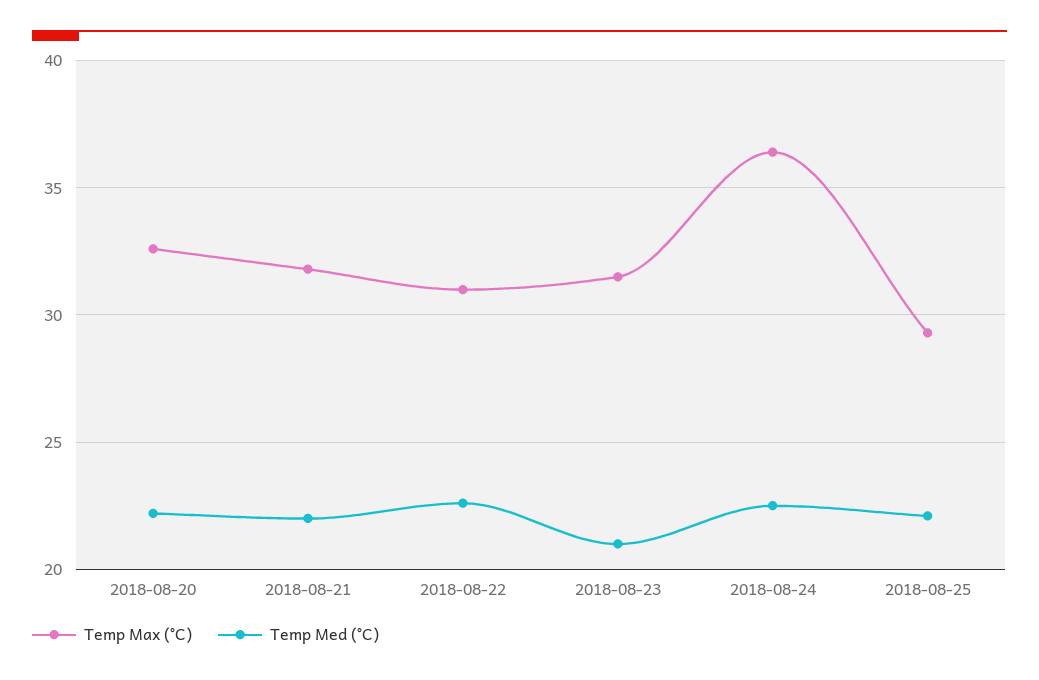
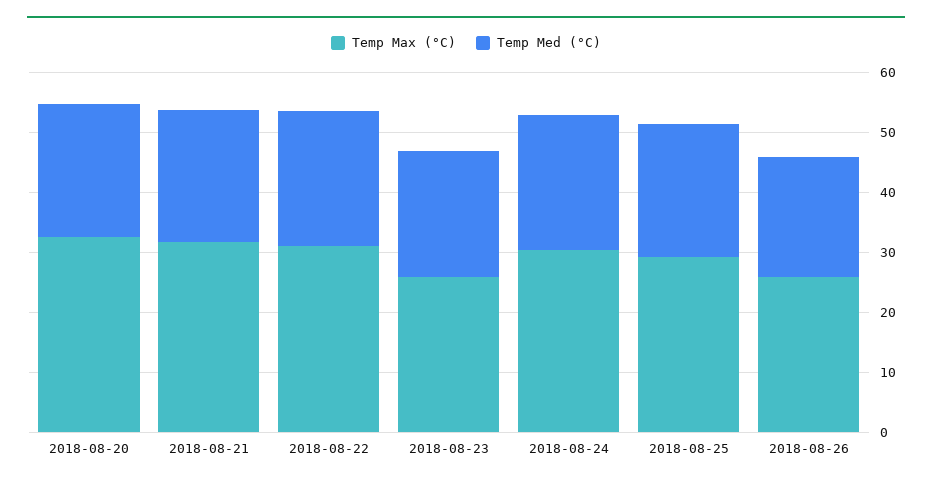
Temp Max (°C), 2018-08-23: 31.5 -> 26
Temp Max (°C), 2018-08-24: 36.5 -> 30
Temp Max (°C), 2018-08-26: none -> 26
Temp Med (°C), 2018-08-26: none -> 20

